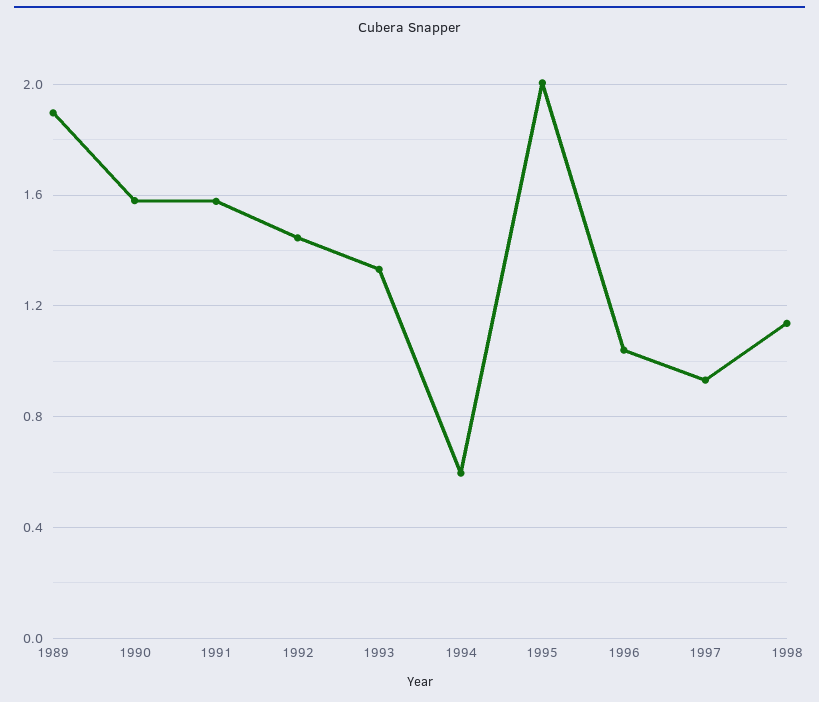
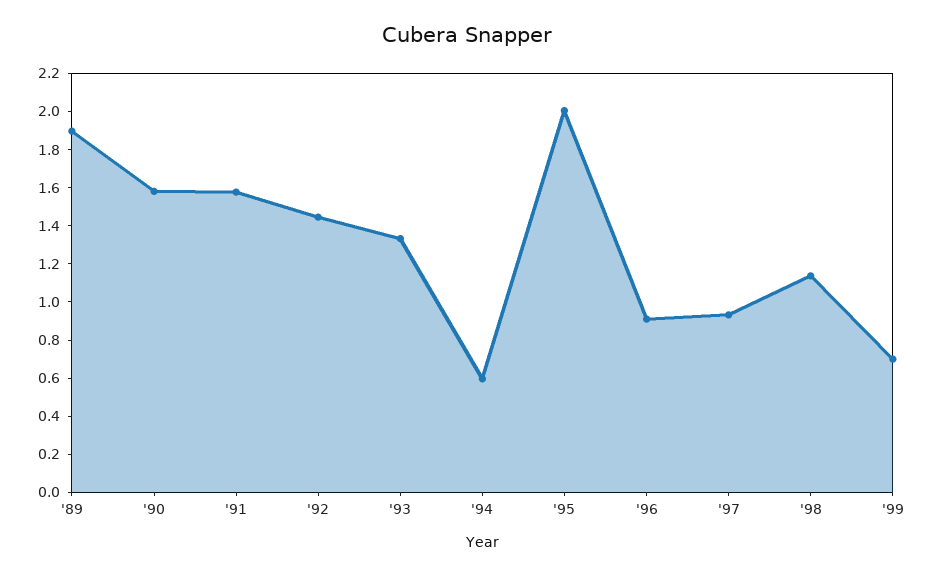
1996: 1.05 -> 0.9
'99: none -> 0.7

